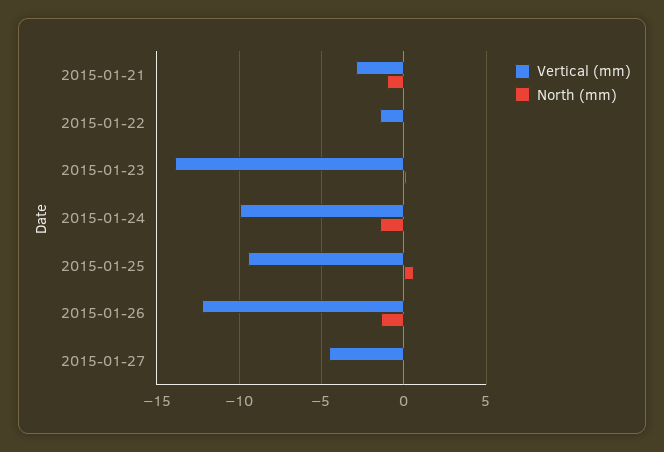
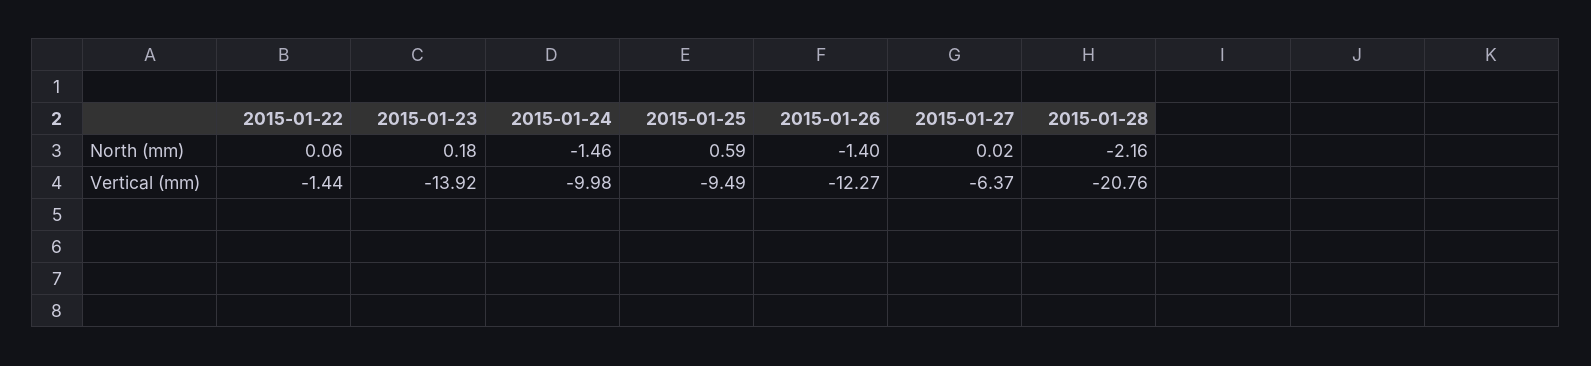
Vertical (mm), 2015-01-21: -3 -> none
North (mm), 2015-01-21: -1 -> none
Vertical (mm), 2015-01-27: -4.5 -> -6.37
North (mm), 2015-01-28: none -> -2.16
Vertical (mm), 2015-01-28: none -> -20.76

